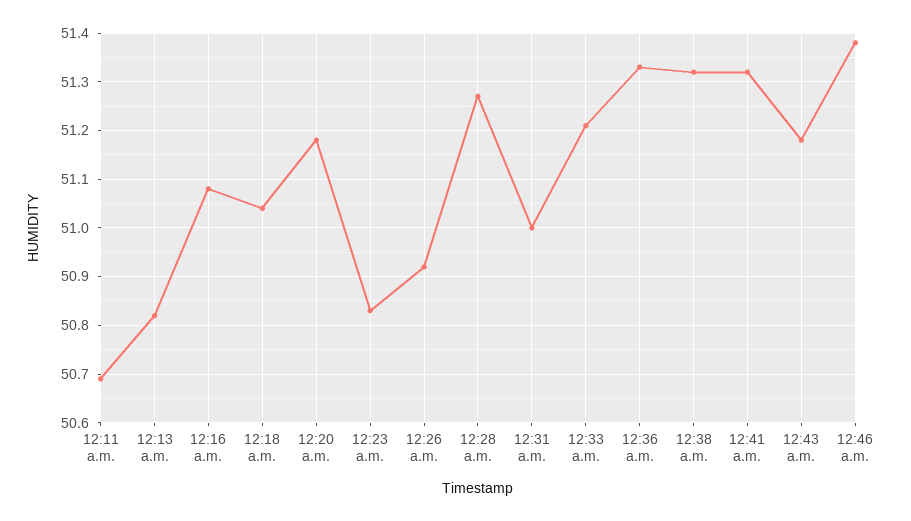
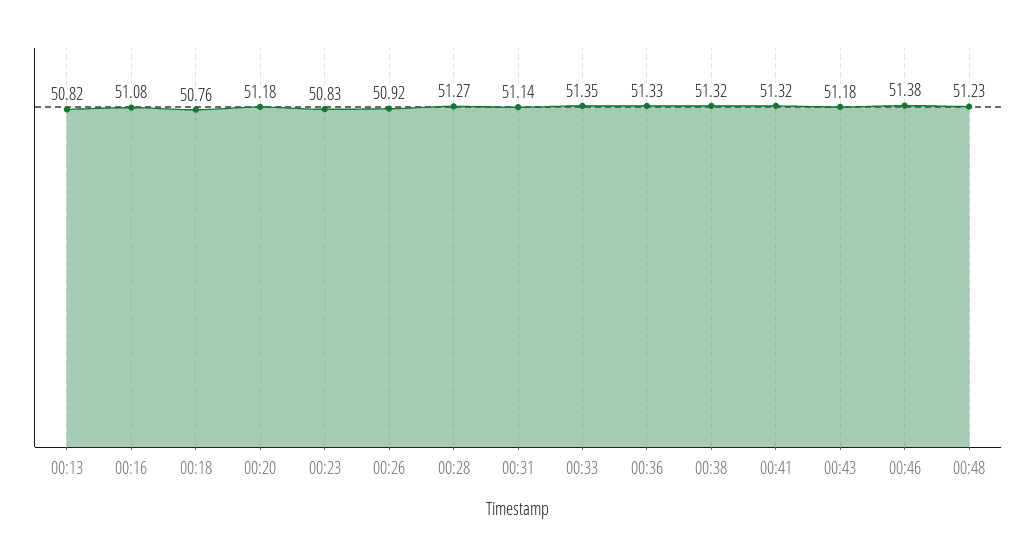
12:11 a.m.: 50.7 -> none
12:18 a.m.: 51.05 -> 50.76
12:31 a.m.: 51 -> 51.14
12:33 a.m.: 51.2 -> 51.35
00:48: none -> 51.23

